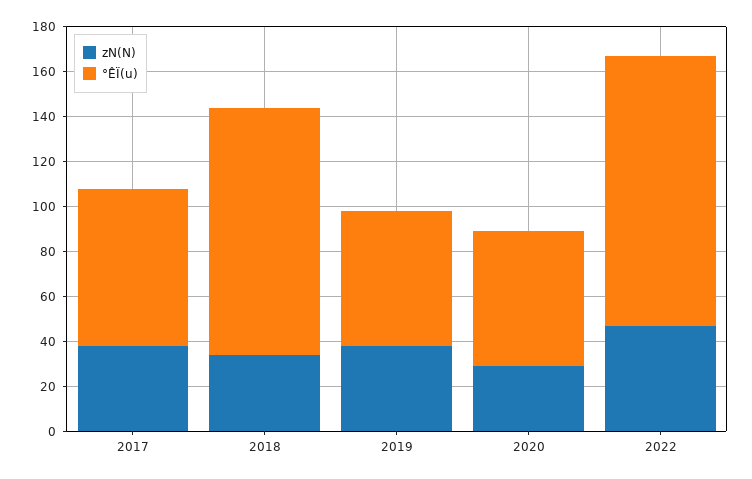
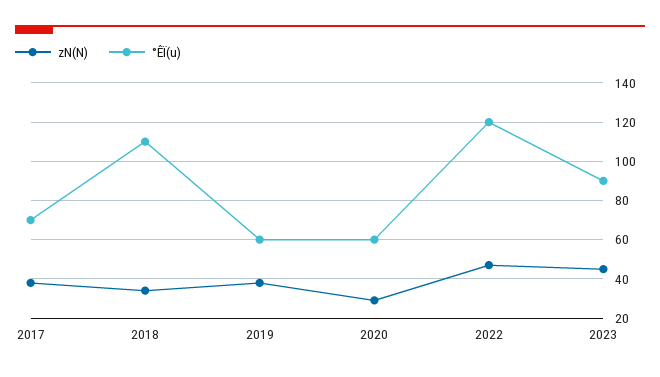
zN(N), 2023: none -> 45
°ÊÏ(u), 2023: none -> 90

